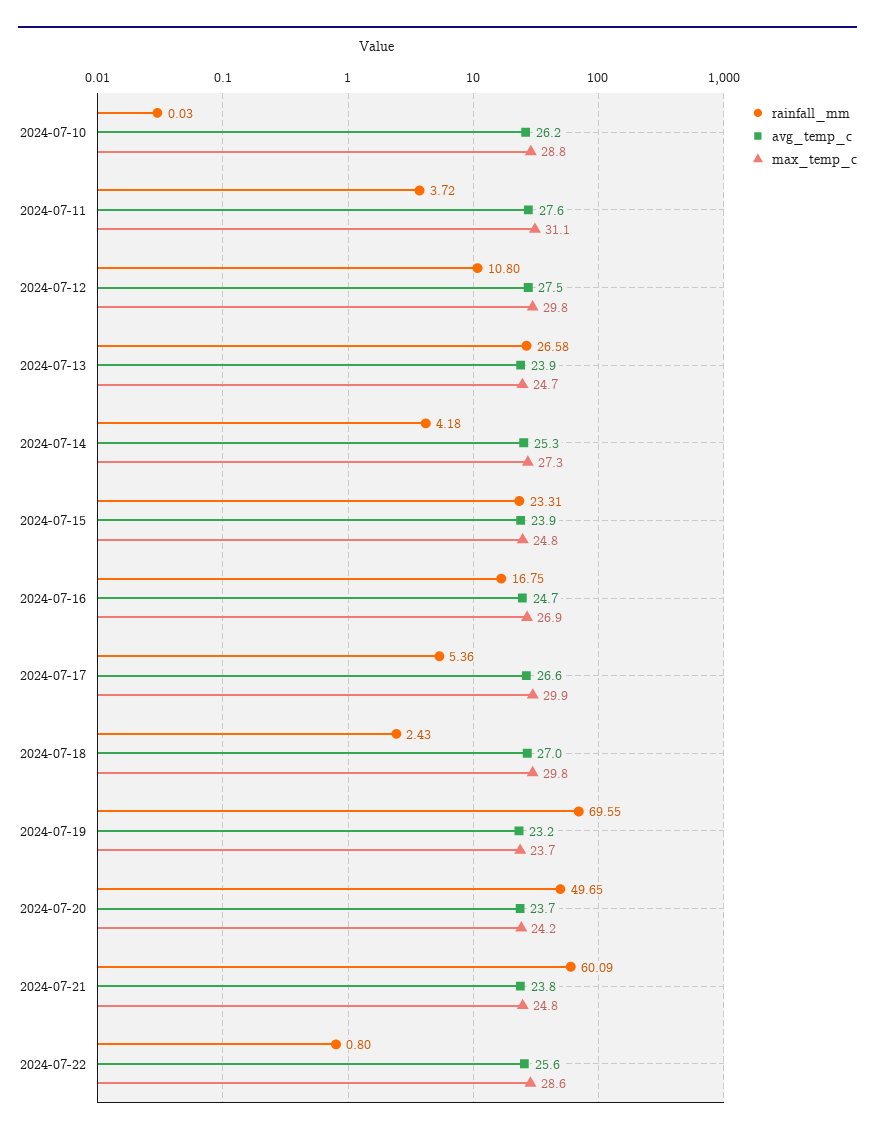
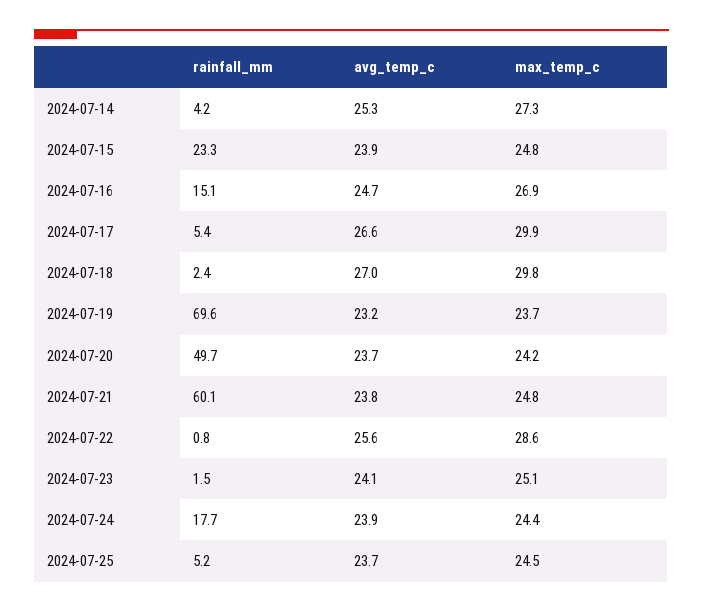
rainfall_mm, 2024-07-10: 0.03 -> none
avg_temp_c, 2024-07-10: 26.2 -> none
max_temp_c, 2024-07-10: 28.8 -> none
rainfall_mm, 2024-07-11: 3.72 -> none
avg_temp_c, 2024-07-11: 27.6 -> none
max_temp_c, 2024-07-11: 31.1 -> none
rainfall_mm, 2024-07-12: 10.8 -> none
avg_temp_c, 2024-07-12: 27.5 -> none
max_temp_c, 2024-07-12: 29.8 -> none
rainfall_mm, 2024-07-13: 26.58 -> none
avg_temp_c, 2024-07-13: 23.9 -> none
max_temp_c, 2024-07-13: 24.7 -> none
rainfall_mm, 2024-07-16: 16.75 -> 15.1
rainfall_mm, 2024-07-23: none -> 1.5
avg_temp_c, 2024-07-23: none -> 24.1
max_temp_c, 2024-07-23: none -> 25.1
rainfall_mm, 2024-07-24: none -> 17.7
avg_temp_c, 2024-07-24: none -> 23.9
max_temp_c, 2024-07-24: none -> 24.4
rainfall_mm, 2024-07-25: none -> 5.2
avg_temp_c, 2024-07-25: none -> 23.7
max_temp_c, 2024-07-25: none -> 24.5

